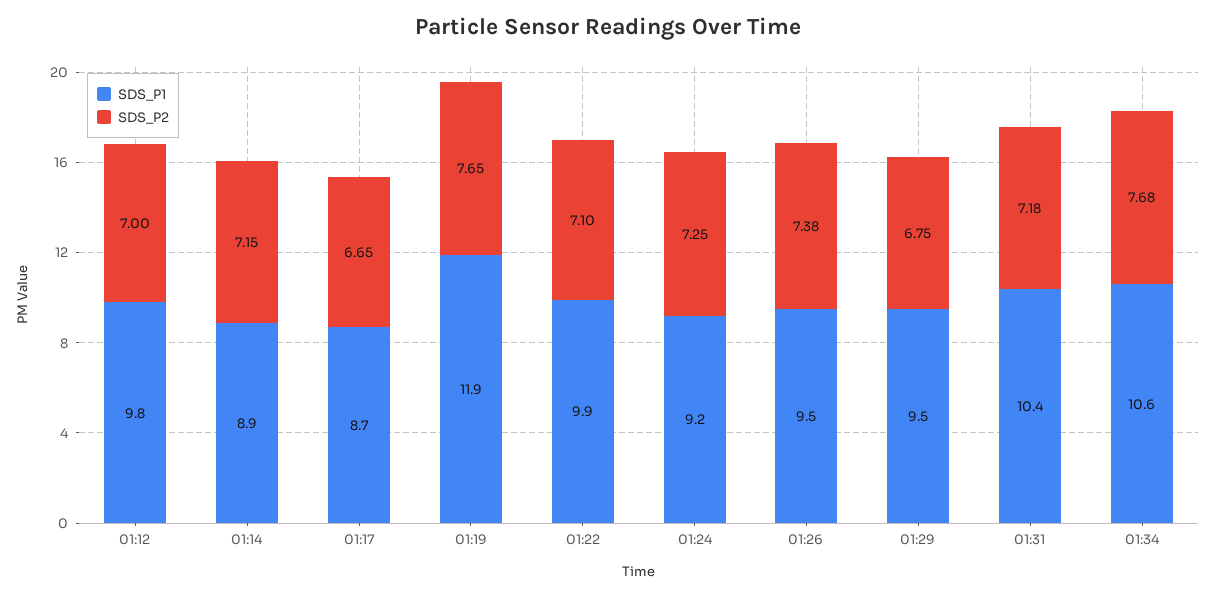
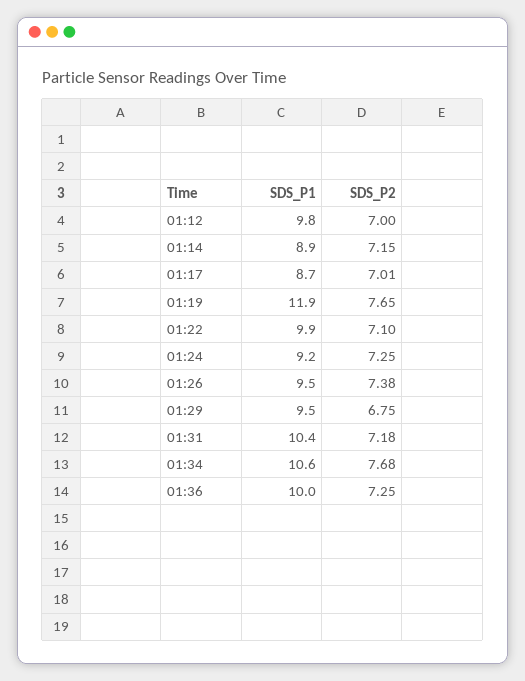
SDS_P2, 01:17: 6.65 -> 7.01
SDS_P1, 01:36: none -> 10
SDS_P2, 01:36: none -> 7.25

